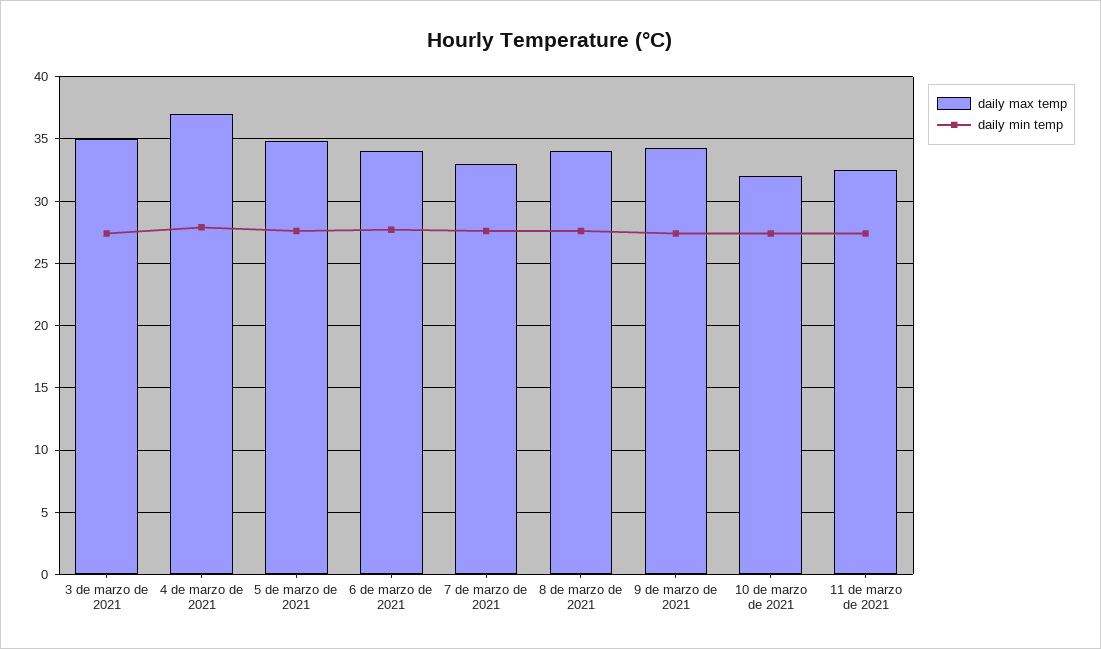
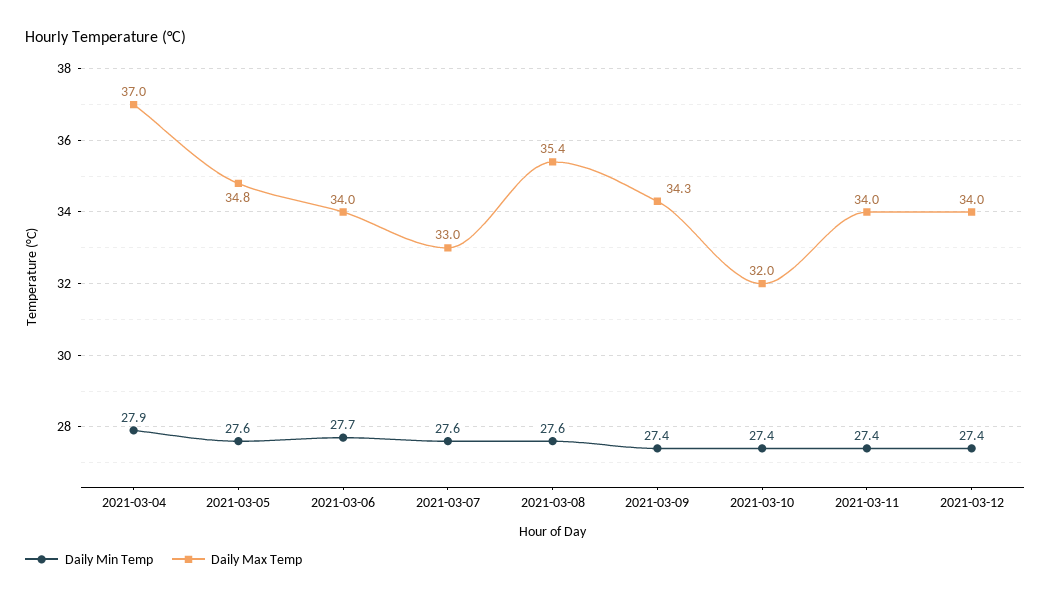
daily max temp, 3 de marzo de 2021: 35 -> none
daily min temp, 3 de marzo de 2021: 27.5 -> none
daily max temp, 8 de marzo de 2021: 34 -> 35.4
daily max temp, 11 de marzo de 2021: 32.5 -> 34
daily min temp, 2021-03-12: none -> 27.4
daily max temp, 2021-03-12: none -> 34

